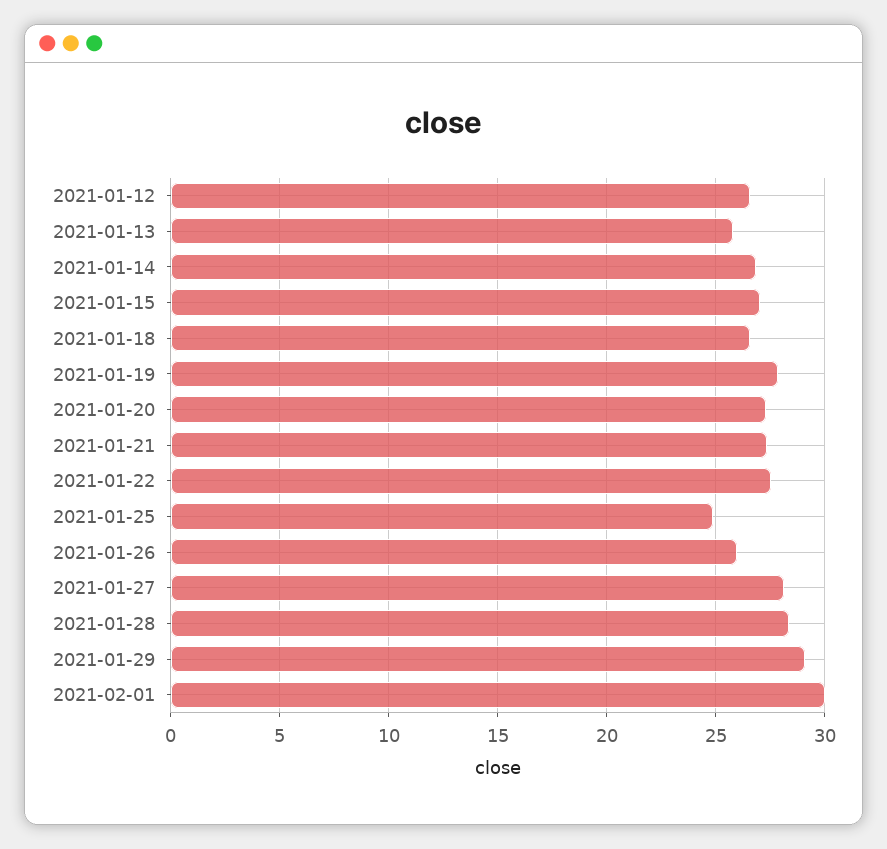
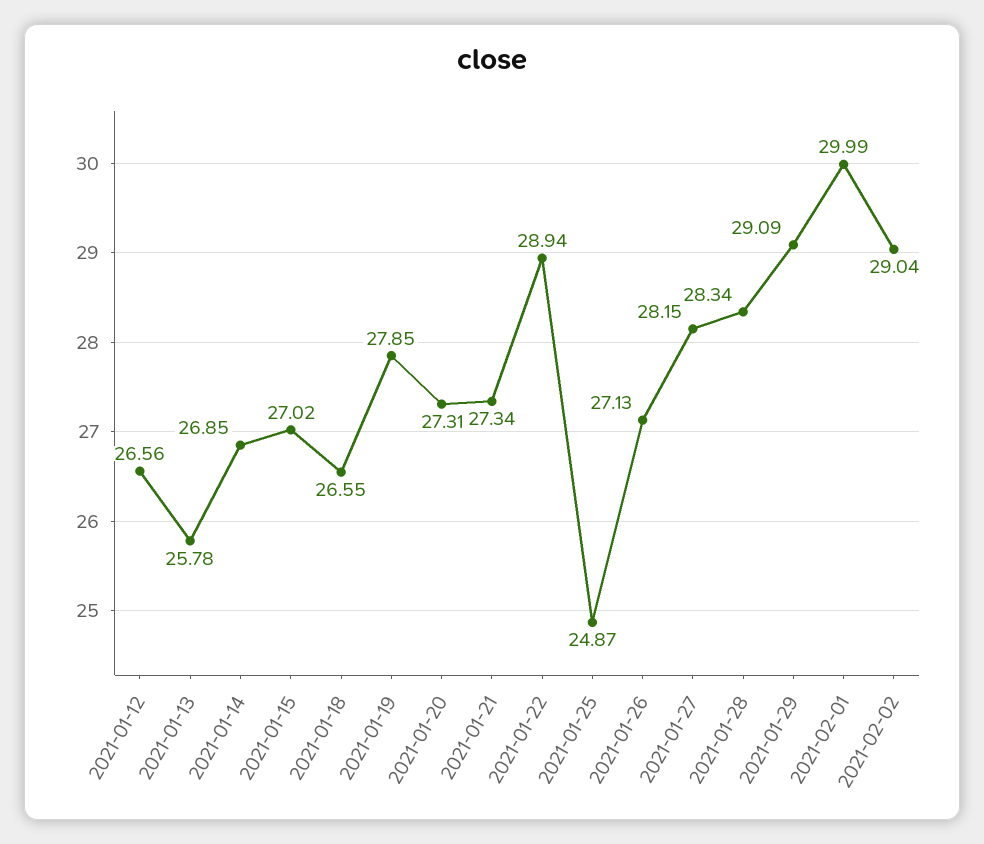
2021-01-22: 27.5 -> 28.94
2021-01-26: 26 -> 27.13
2021-02-02: none -> 29.04

